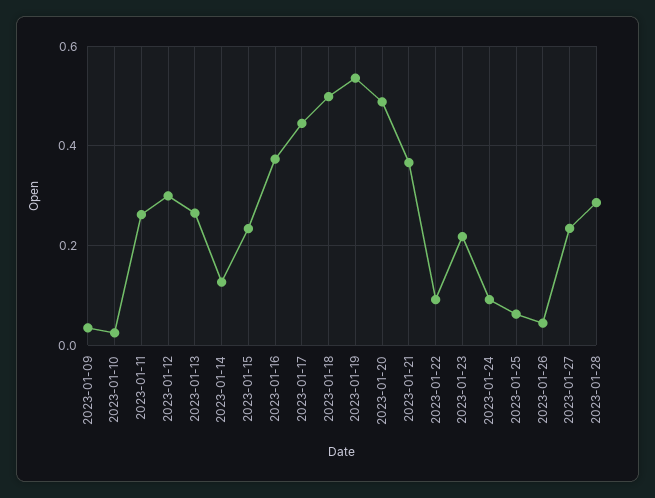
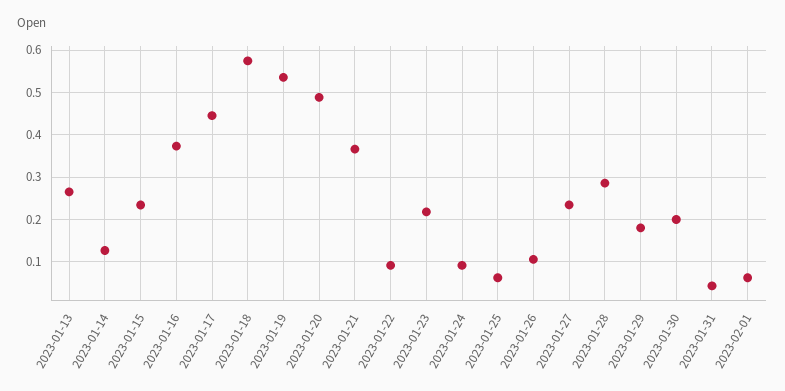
2023-01-09: 0.04 -> none
2023-01-10: 0.02 -> none
2023-01-11: 0.26 -> none
2023-01-12: 0.3 -> none
2023-01-18: 0.5 -> 0.58
2023-01-26: 0.04 -> 0.1
2023-01-29: none -> 0.18
2023-01-30: none -> 0.2
2023-01-31: none -> 0.04
2023-02-01: none -> 0.06

